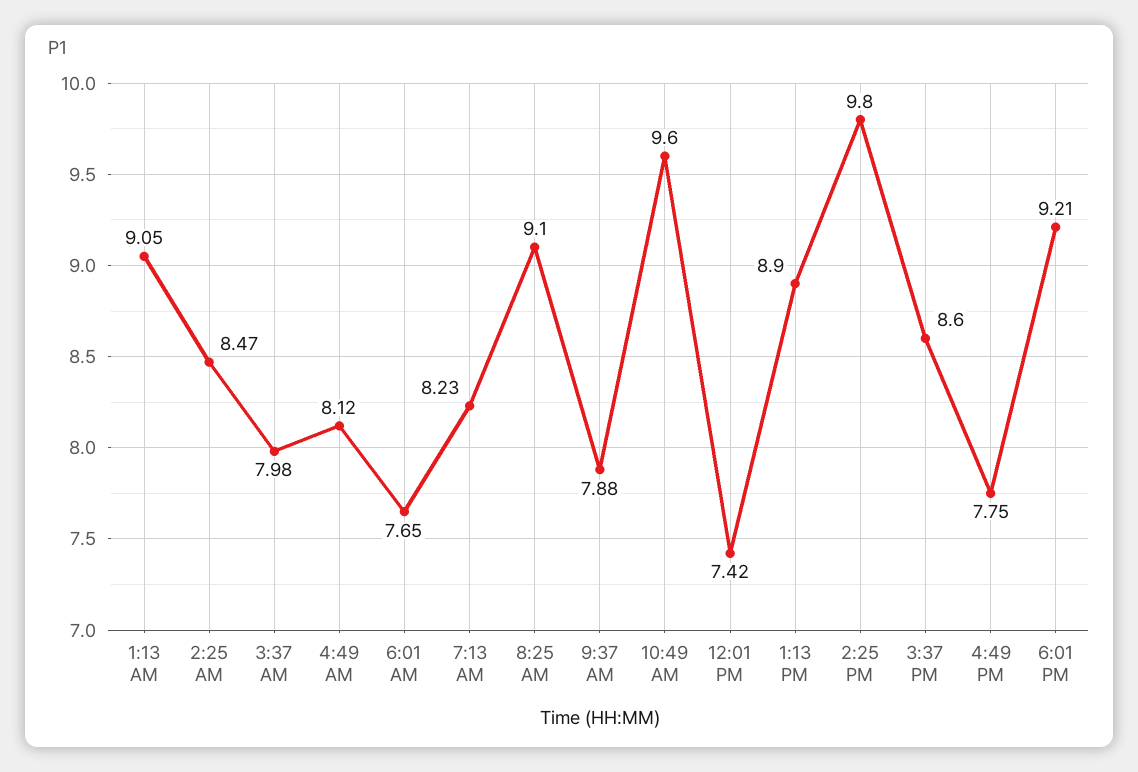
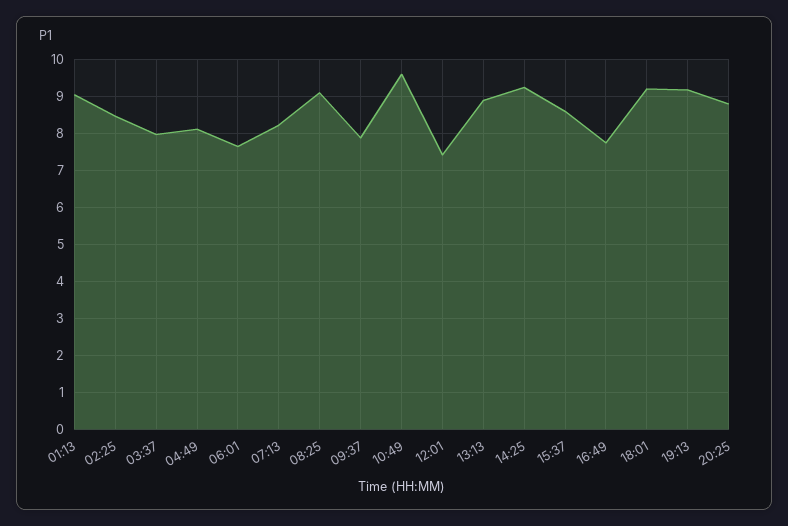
2:25 PM: 9.8 -> 9.2
19:13: none -> 9.2
20:25: none -> 8.8

